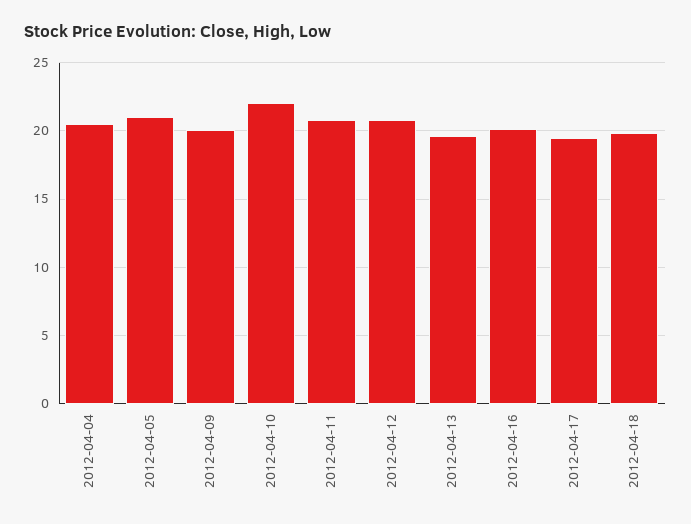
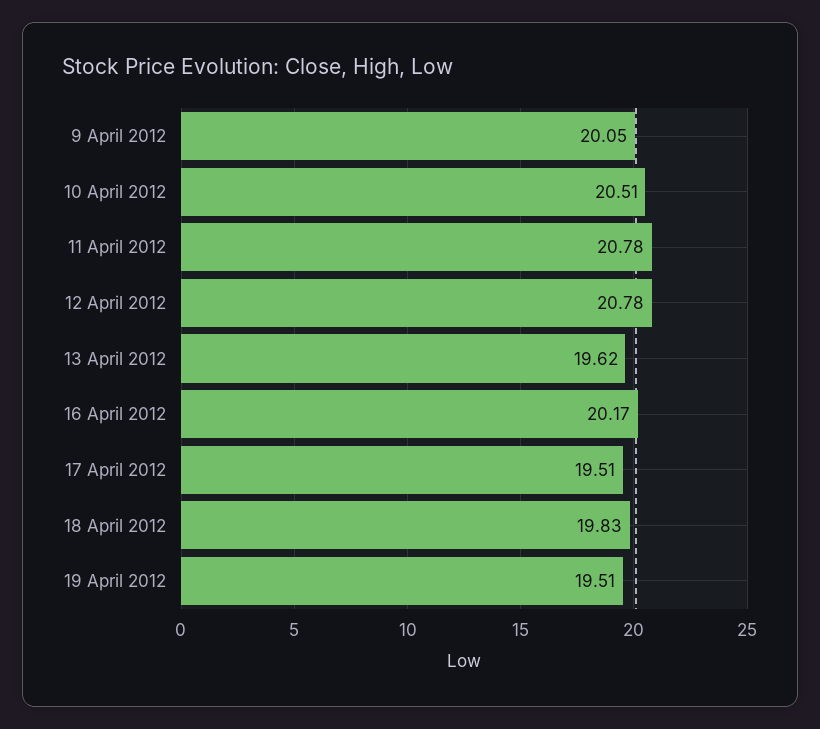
2012-04-04: 20.5 -> none
2012-04-05: 21 -> none
2012-04-10: 22 -> 20.51
19 April 2012: none -> 19.51

